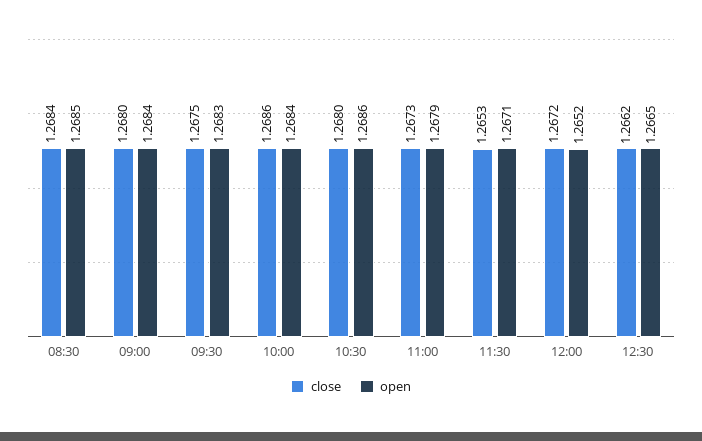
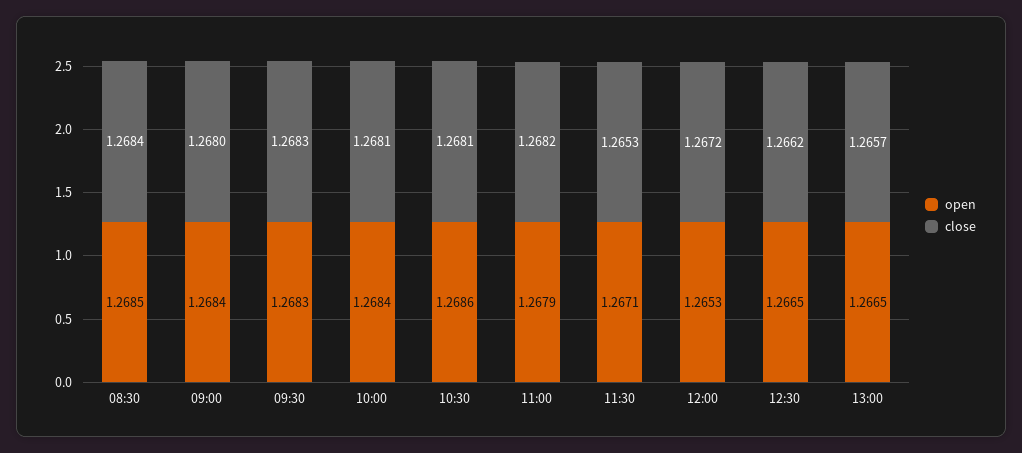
close, 09:30: 1.2675 -> 1.2683
close, 10:00: 1.2686 -> 1.2681
close, 10:30: 1.268 -> 1.2681
close, 11:00: 1.2673 -> 1.2682
open, 12:00: 1.2652 -> 1.2653
open, 13:00: none -> 1.2665
close, 13:00: none -> 1.2657

